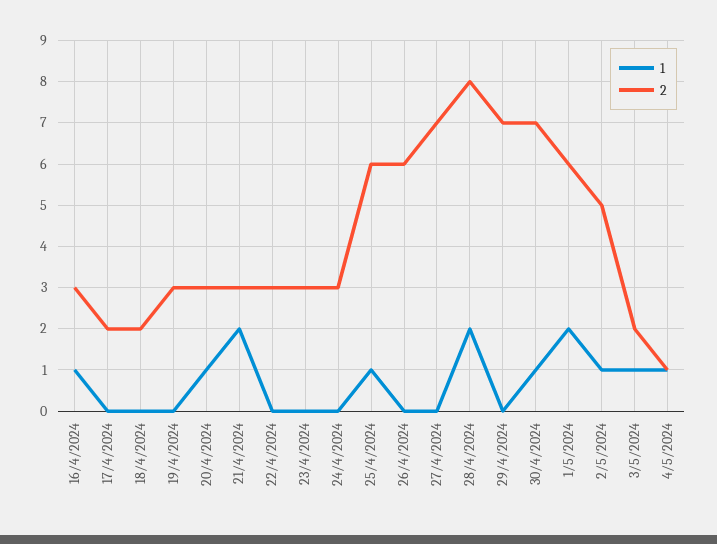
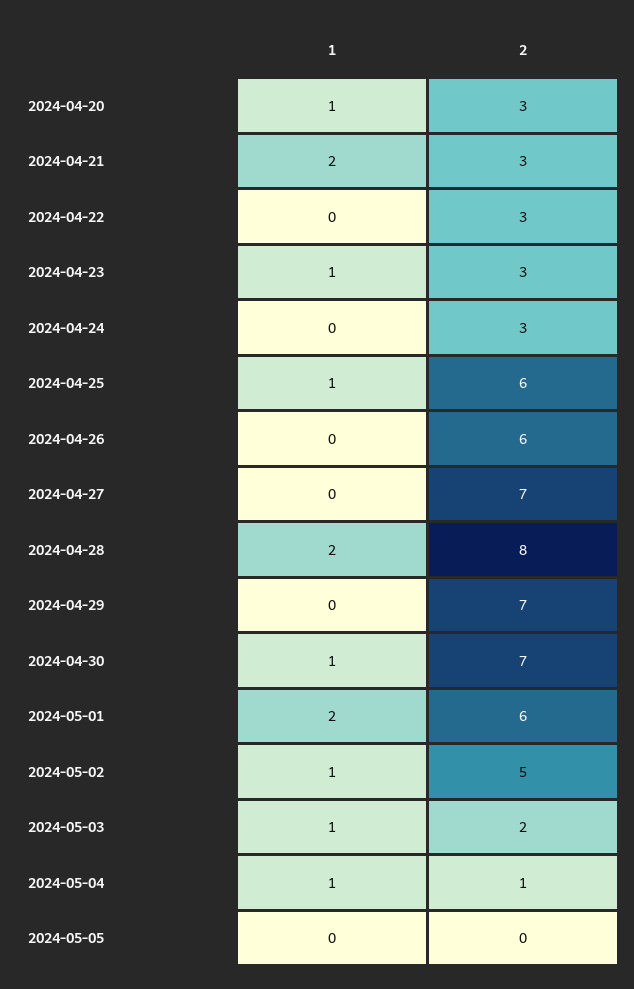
1, 16/4/2024: 1 -> none
2, 16/4/2024: 3 -> none
1, 17/4/2024: 0 -> none
2, 17/4/2024: 2 -> none
1, 18/4/2024: 0 -> none
2, 18/4/2024: 2 -> none
1, 19/4/2024: 0 -> none
2, 19/4/2024: 3 -> none
1, 23/4/2024: 0 -> 1
1, 2024-05-05: none -> 0
2, 2024-05-05: none -> 0

